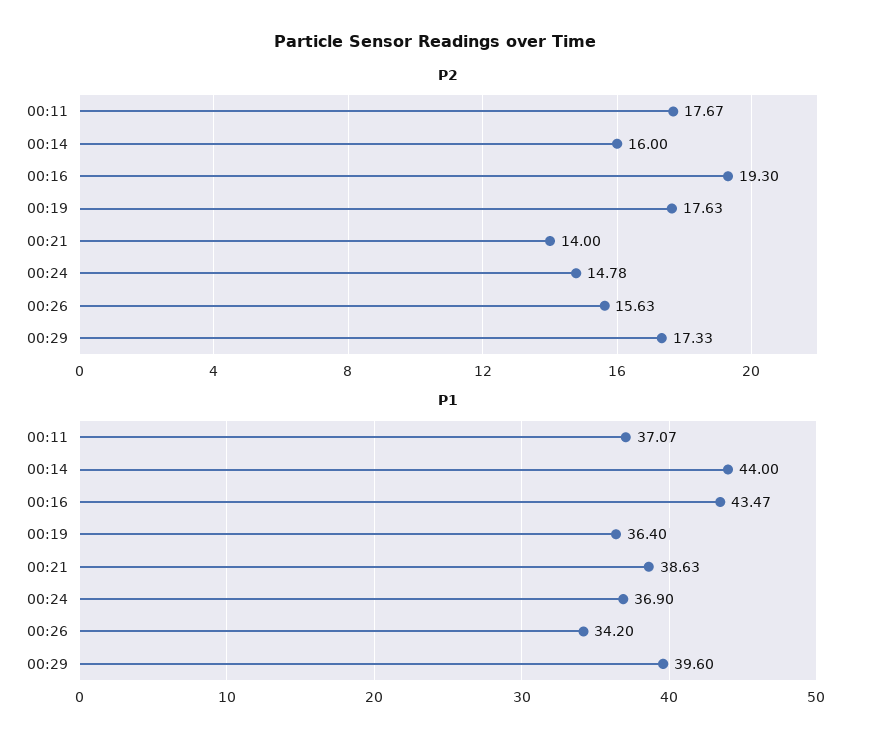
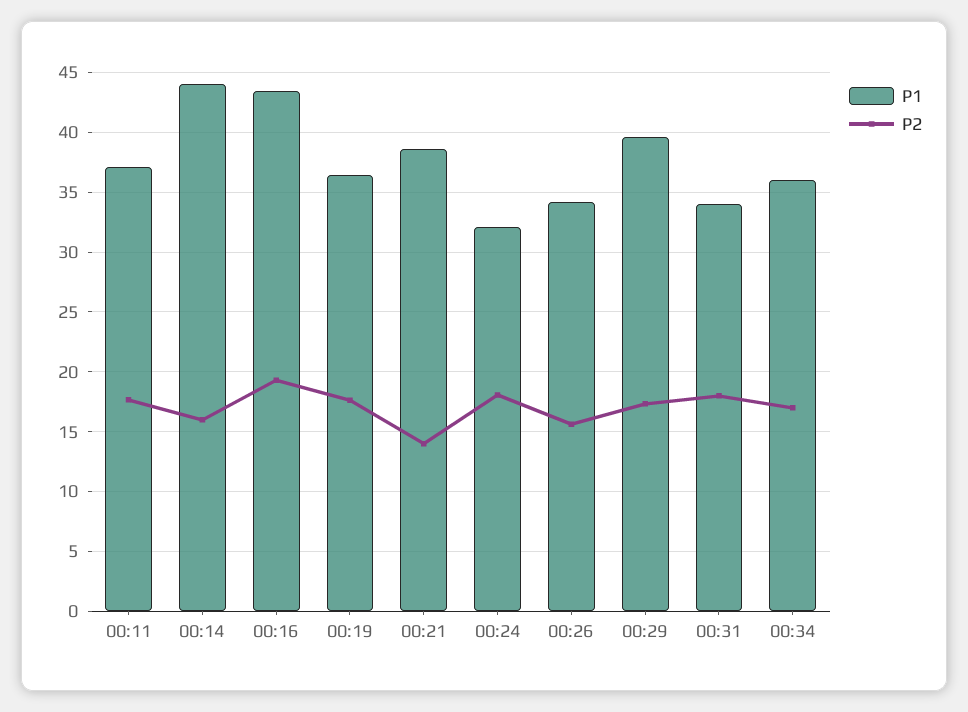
P2, 00:24: 14.78 -> 18
P1, 00:24: 36.9 -> 32
P1, 00:31: none -> 34
P2, 00:31: none -> 18
P1, 00:34: none -> 36
P2, 00:34: none -> 17

